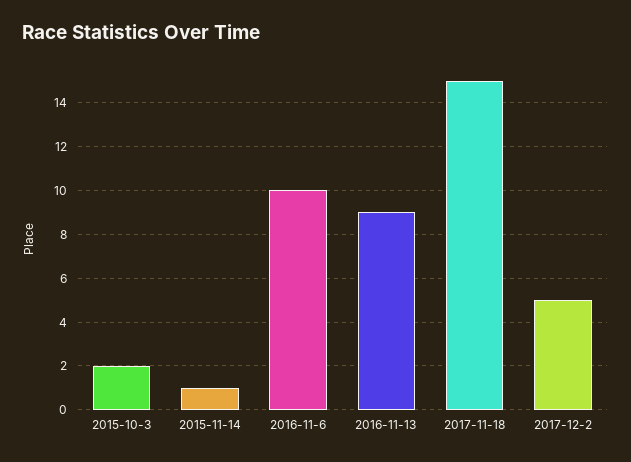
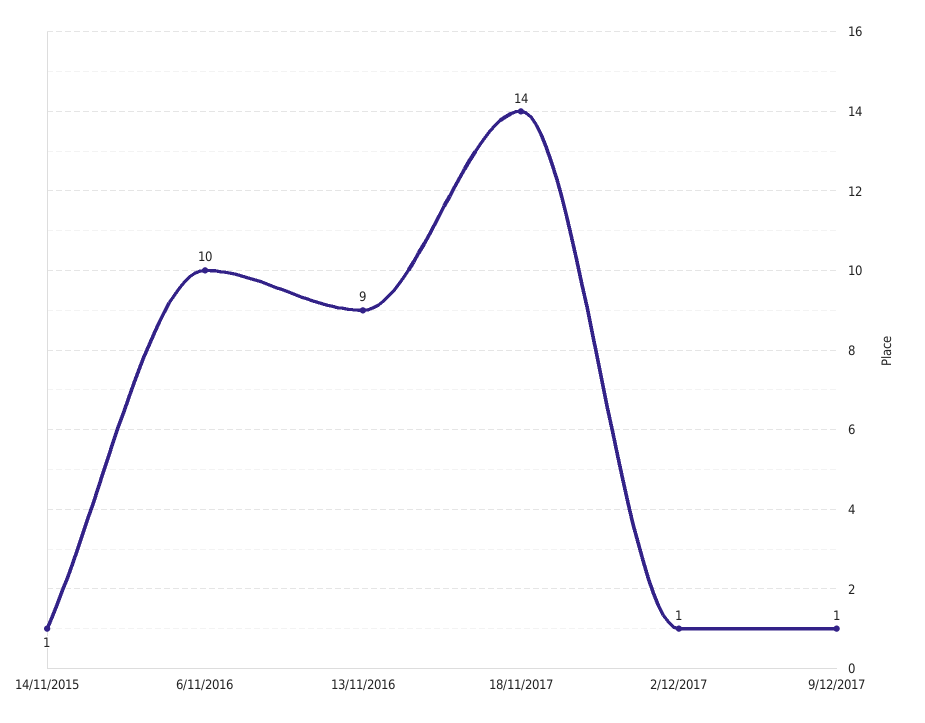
2015-10-3: 2 -> none
2017-11-18: 15 -> 14
2017-12-2: 5 -> 1
9/12/2017: none -> 1

